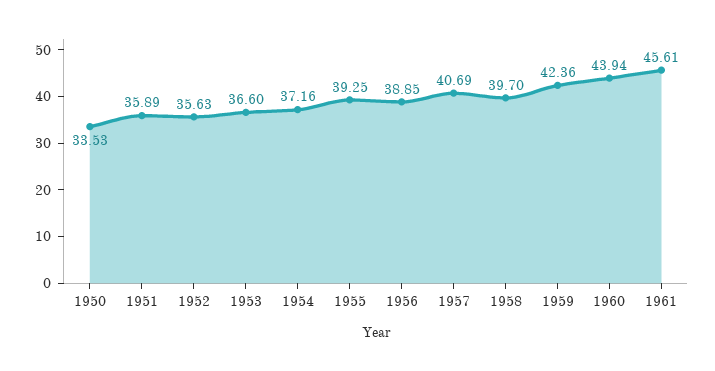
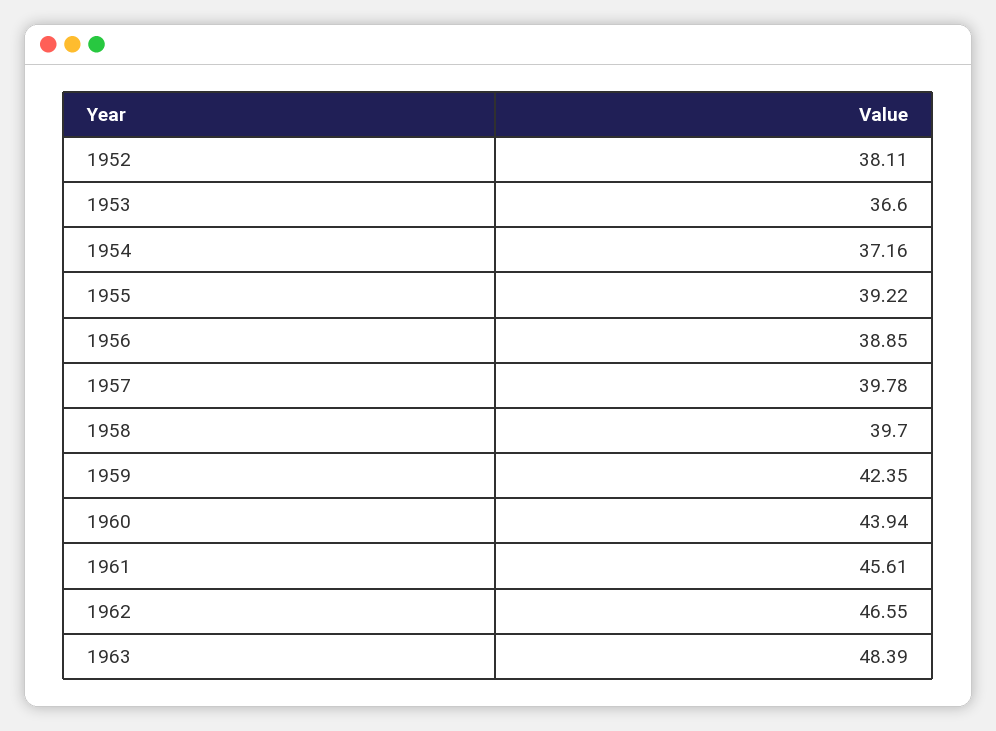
1950: 33.53 -> none
1951: 35.89 -> none
1952: 35.63 -> 38.11
1955: 39.25 -> 39.22
1957: 40.69 -> 39.78
1959: 42.36 -> 42.35
1962: none -> 46.55
1963: none -> 48.39

